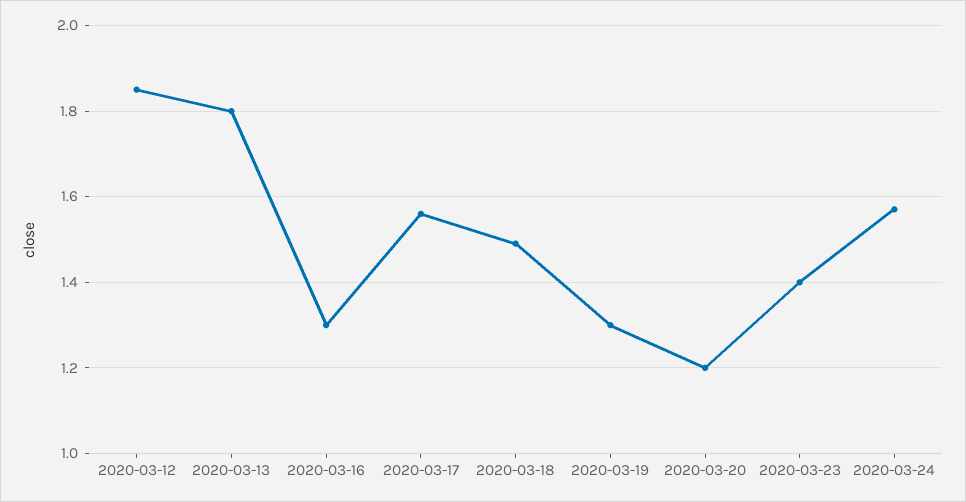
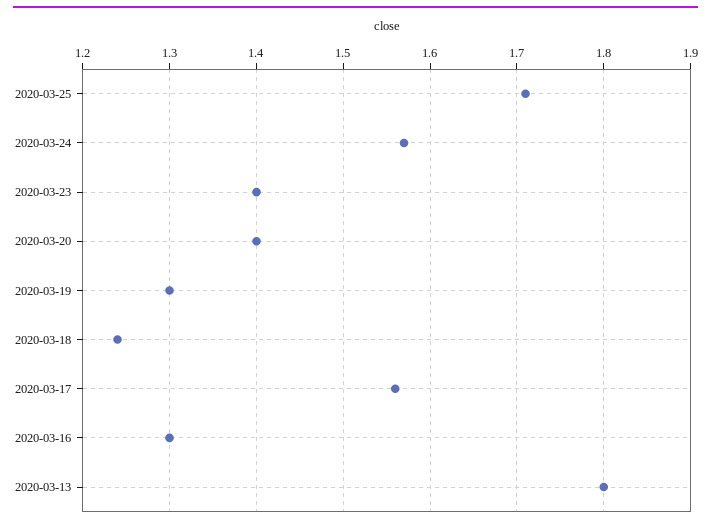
2020-03-12: 1.85 -> none
2020-03-18: 1.5 -> 1.24
2020-03-20: 1.2 -> 1.4
2020-03-25: none -> 1.71

